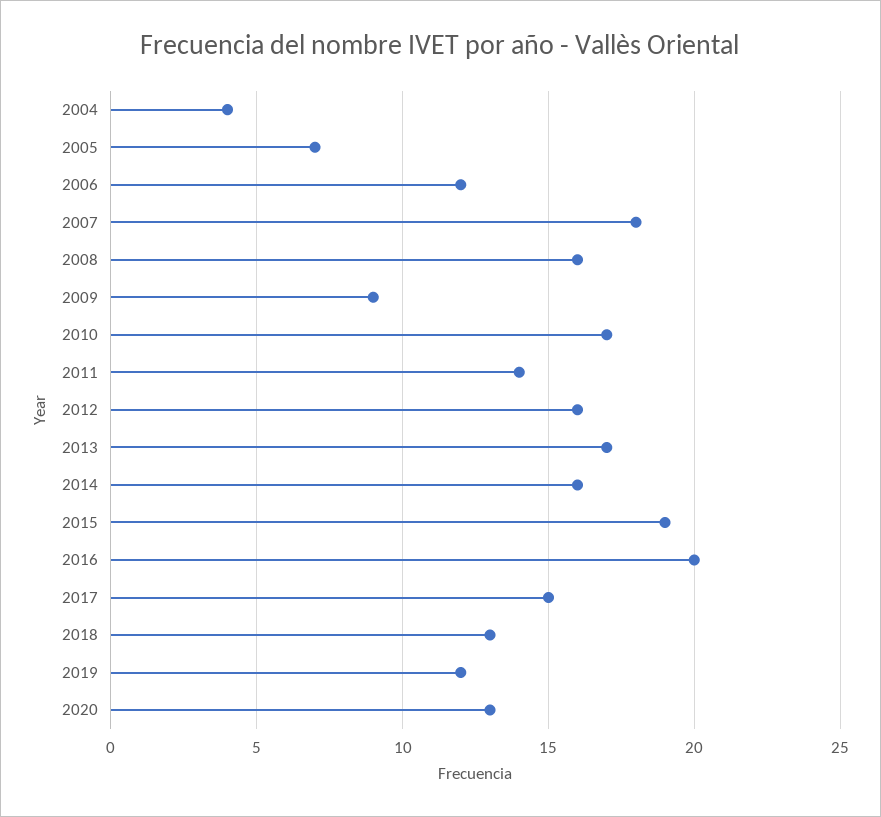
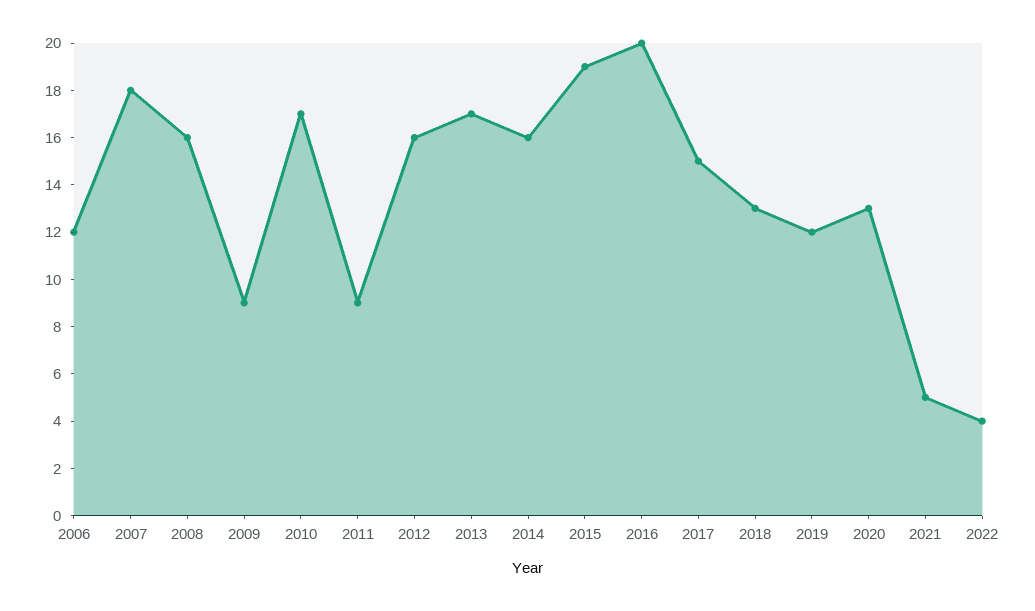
2004: 4 -> none
2005: 7 -> none
2011: 14 -> 9
2021: none -> 5
2022: none -> 4

